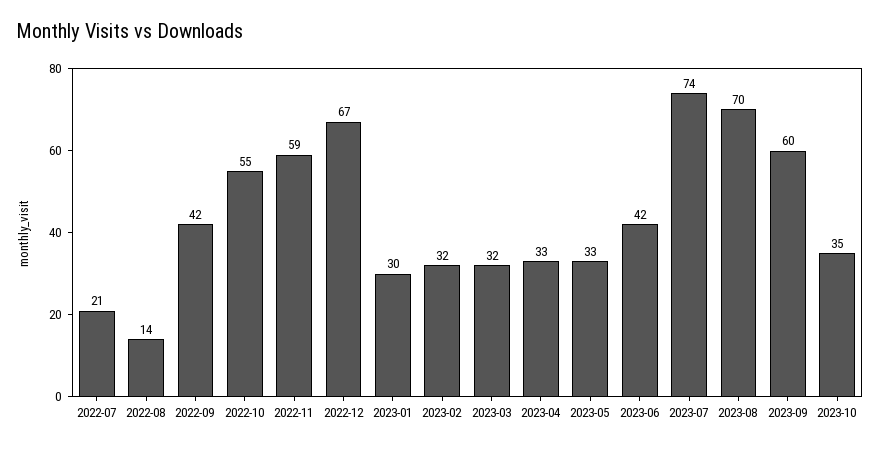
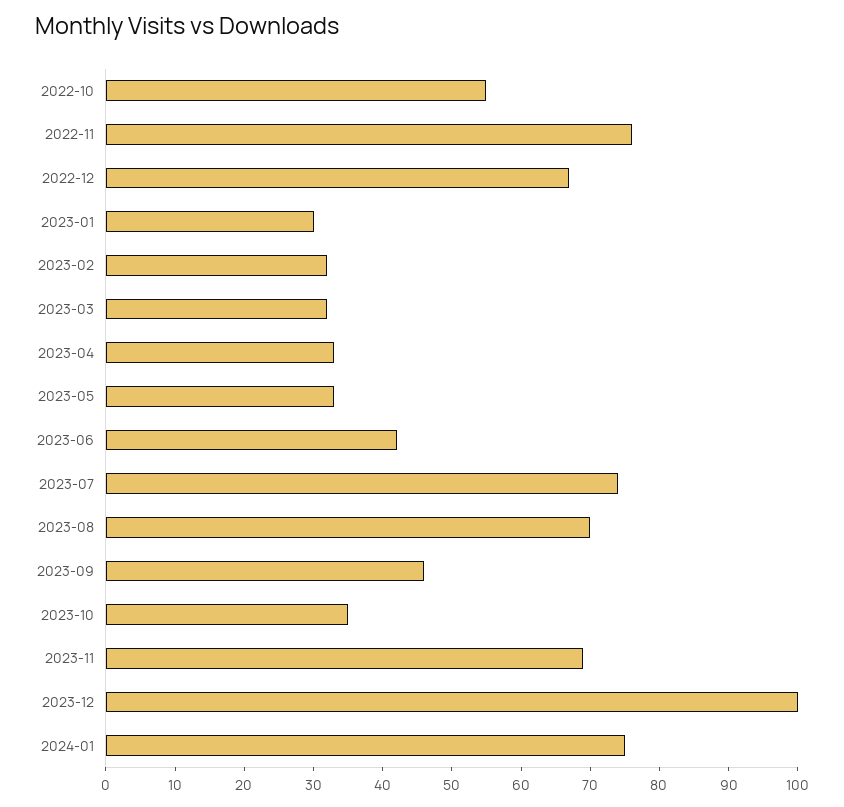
2022-07: 21 -> none
2022-08: 14 -> none
2022-09: 42 -> none
2022-11: 59 -> 75
2023-09: 60 -> 45
2023-11: none -> 70
2023-12: none -> 100
2024-01: none -> 75

